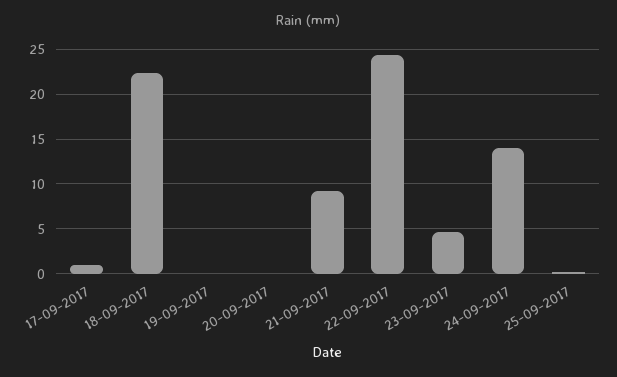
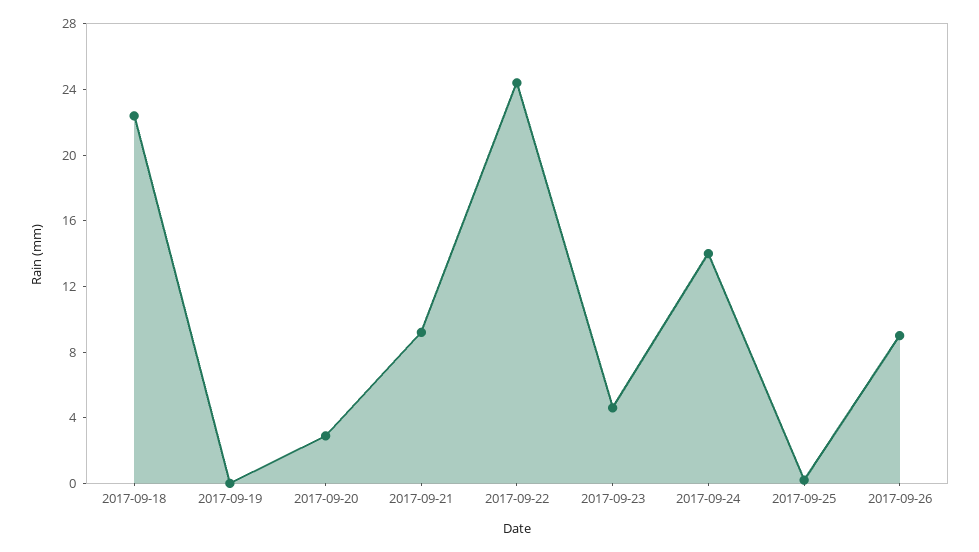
17-09-2017: 1 -> none
20-09-2017: 0 -> 3
2017-09-26: none -> 9

